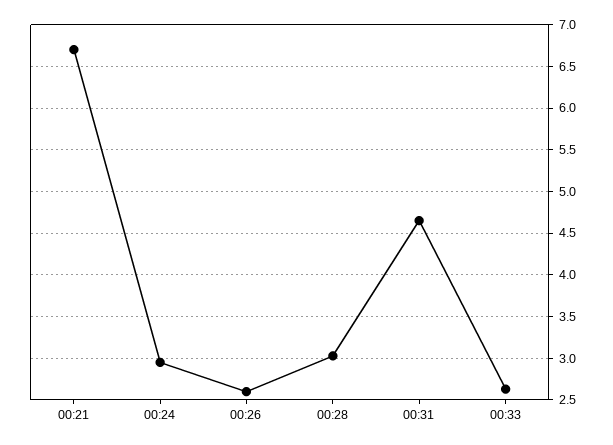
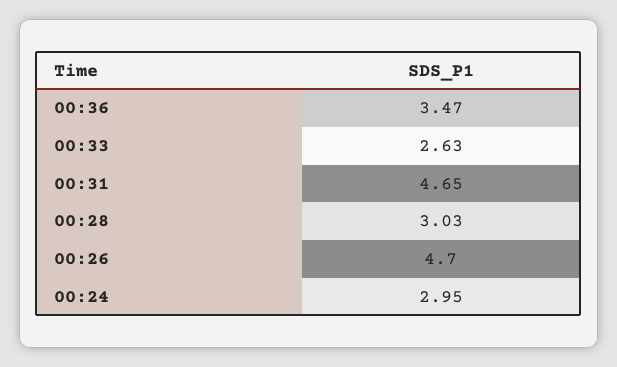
00:21: 6.7 -> none
00:26: 2.6 -> 4.7
00:36: none -> 3.47

